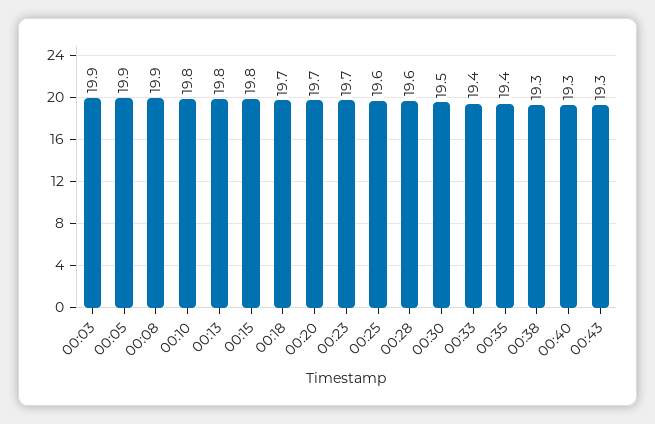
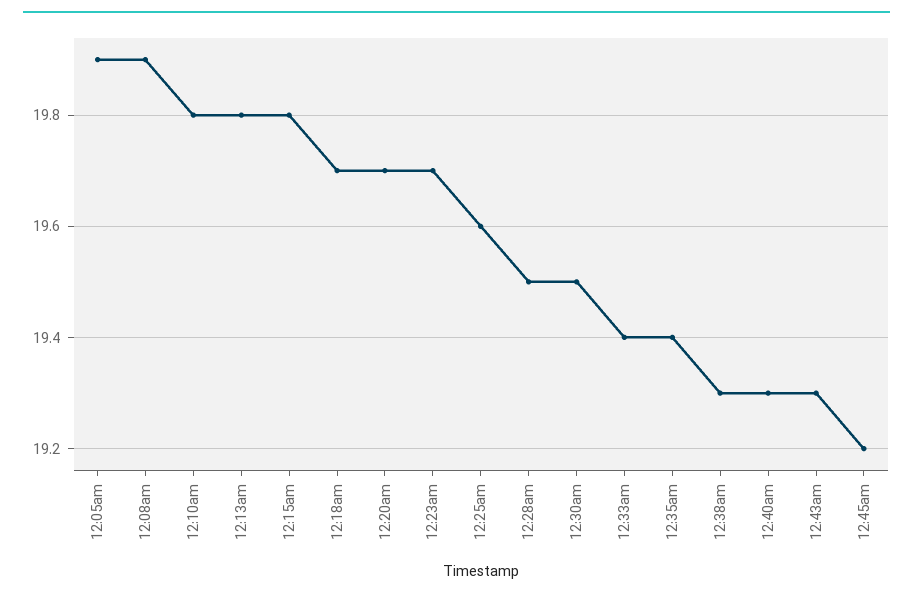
00:03: 19.9 -> none
00:28: 19.6 -> 19.5
12:45am: none -> 19.2

